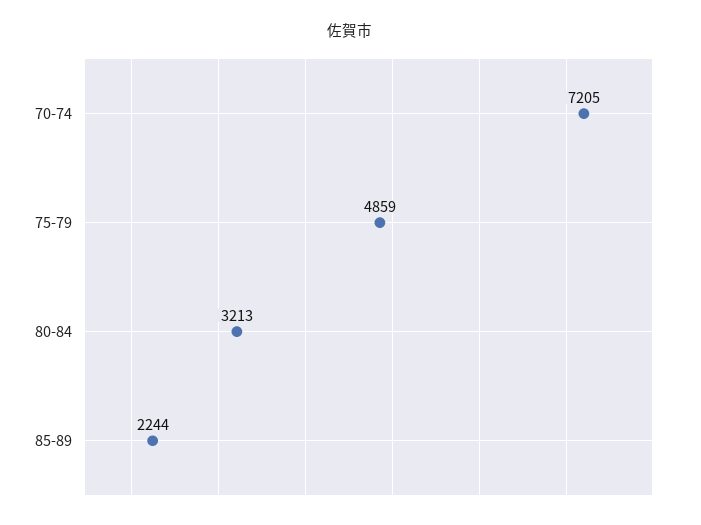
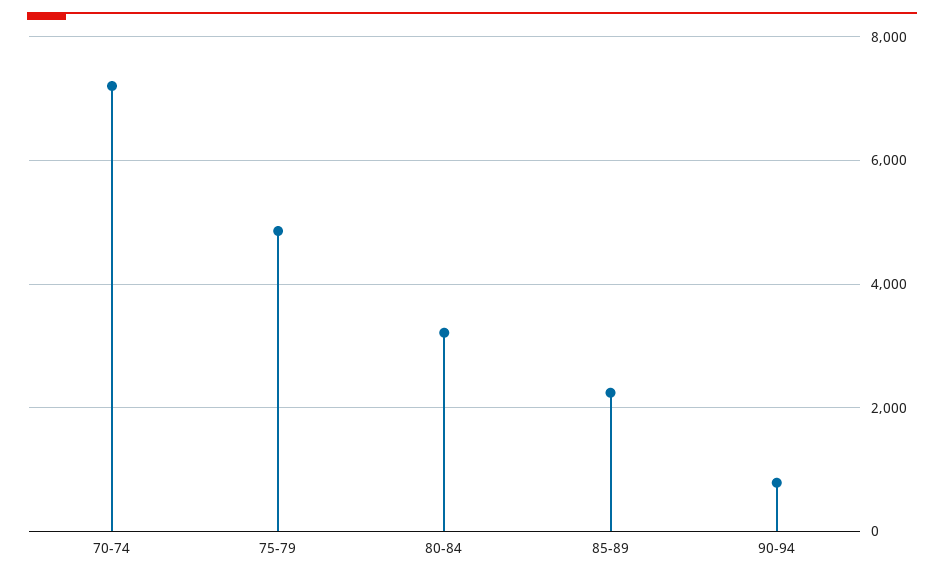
90-94: none -> 800

